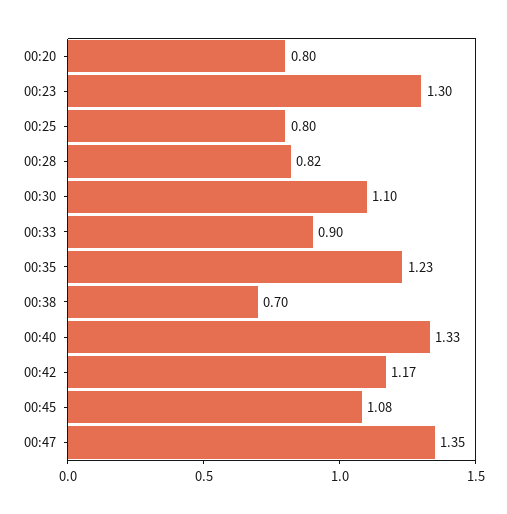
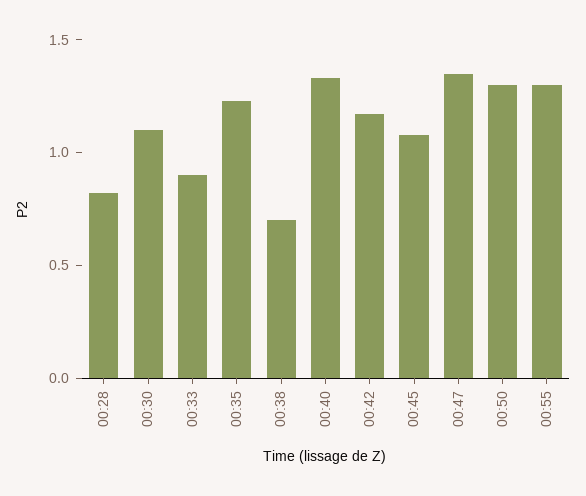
00:20: 0.8 -> none
00:23: 1.3 -> none
00:25: 0.8 -> none
00:50: none -> 1.3
00:55: none -> 1.3

